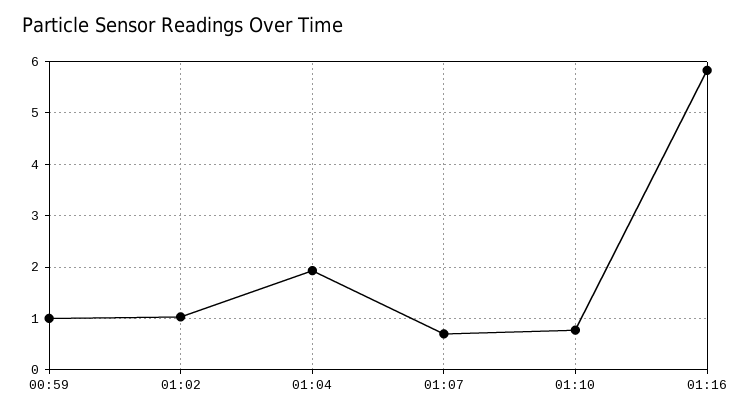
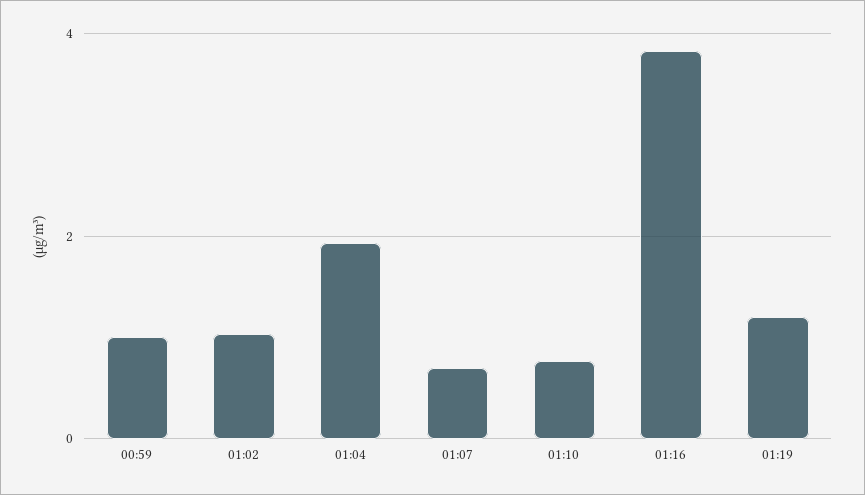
01:16: 5.8 -> 3.8
01:19: none -> 1.2

